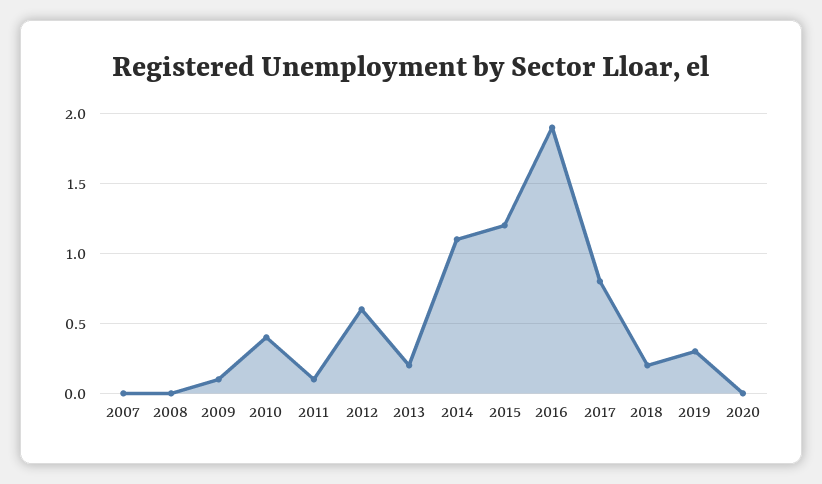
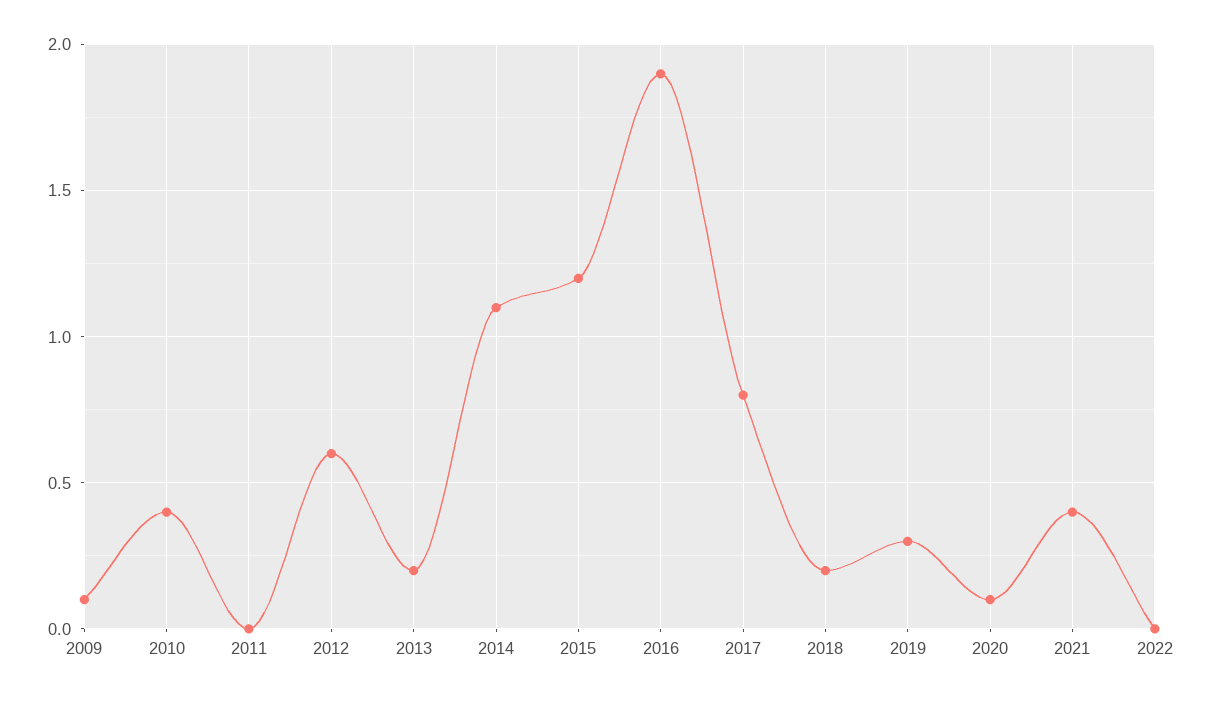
2007: 0 -> none
2008: 0 -> none
2011: 0.1 -> 0
2020: 0 -> 0.1
2021: none -> 0.4
2022: none -> 0

